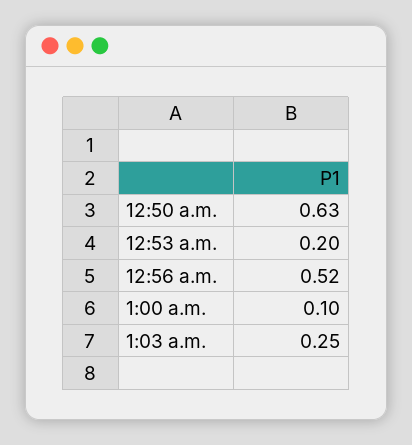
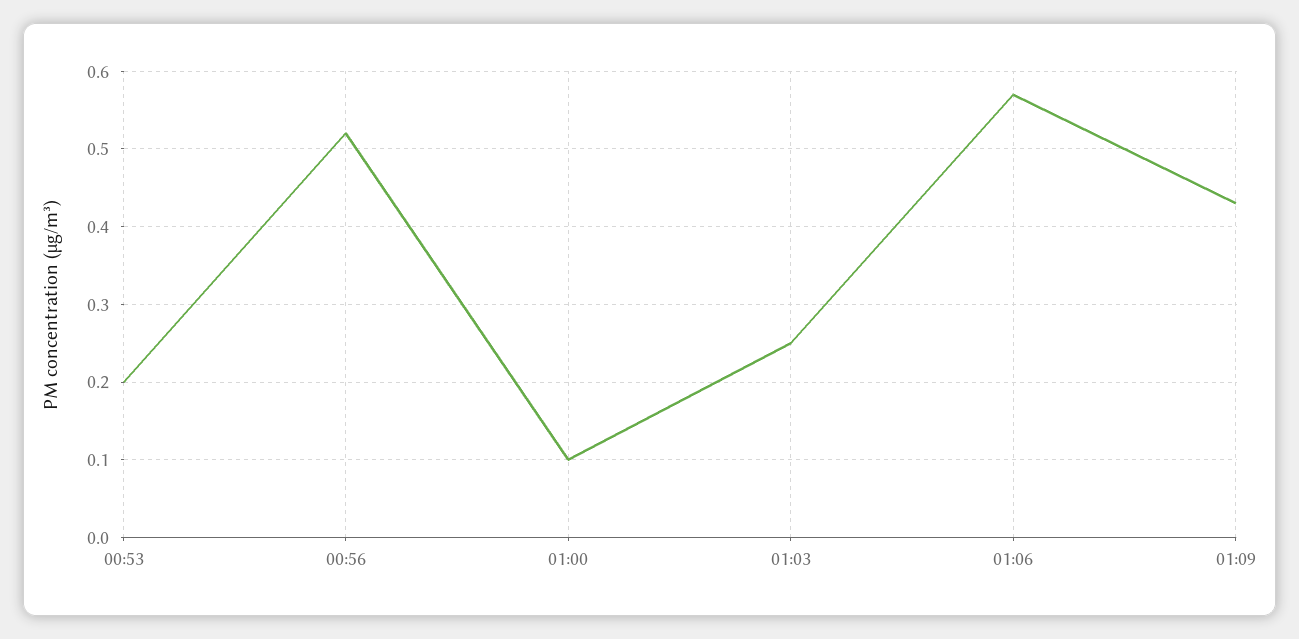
12:50 a.m.: 0.63 -> none
01:06: none -> 0.57
01:09: none -> 0.43

